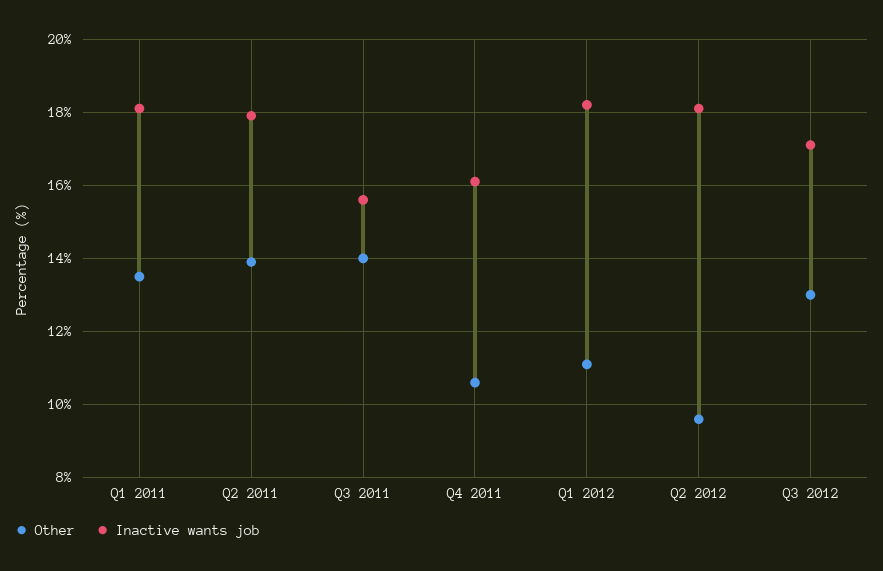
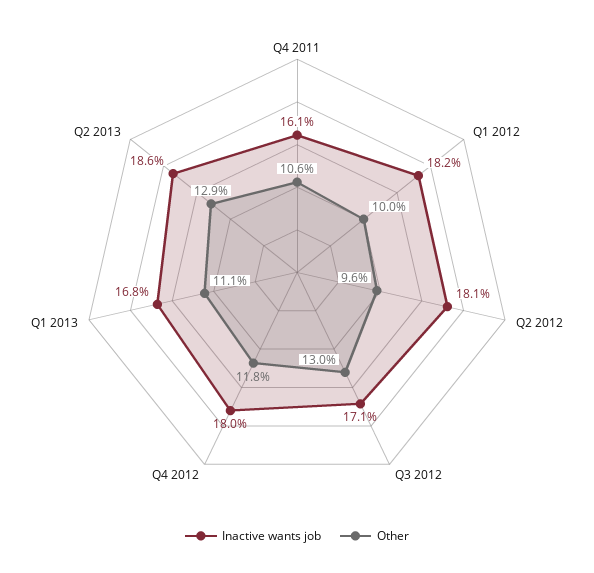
Other, Q1 2011: 13.5 -> none
Inactive wants job, Q1 2011: 18 -> none
Other, Q2 2011: 14 -> none
Inactive wants job, Q2 2011: 18 -> none
Other, Q3 2011: 14 -> none
Inactive wants job, Q3 2011: 15.5 -> none
Other, Q1 2012: 11 -> 10
Inactive wants job, Q4 2012: none -> 18
Other, Q4 2012: none -> 11.8
Inactive wants job, Q1 2013: none -> 16.8
Other, Q1 2013: none -> 11.1
Inactive wants job, Q2 2013: none -> 18.6
Other, Q2 2013: none -> 12.9

